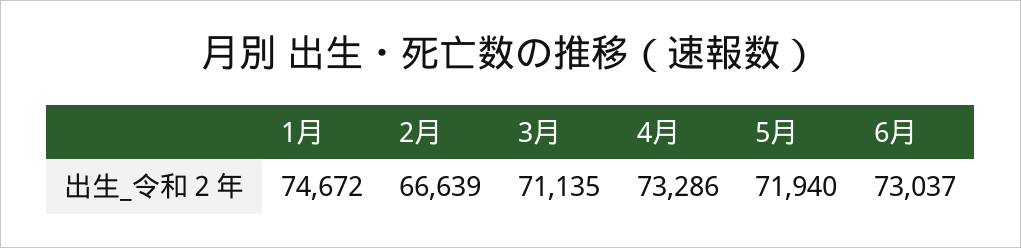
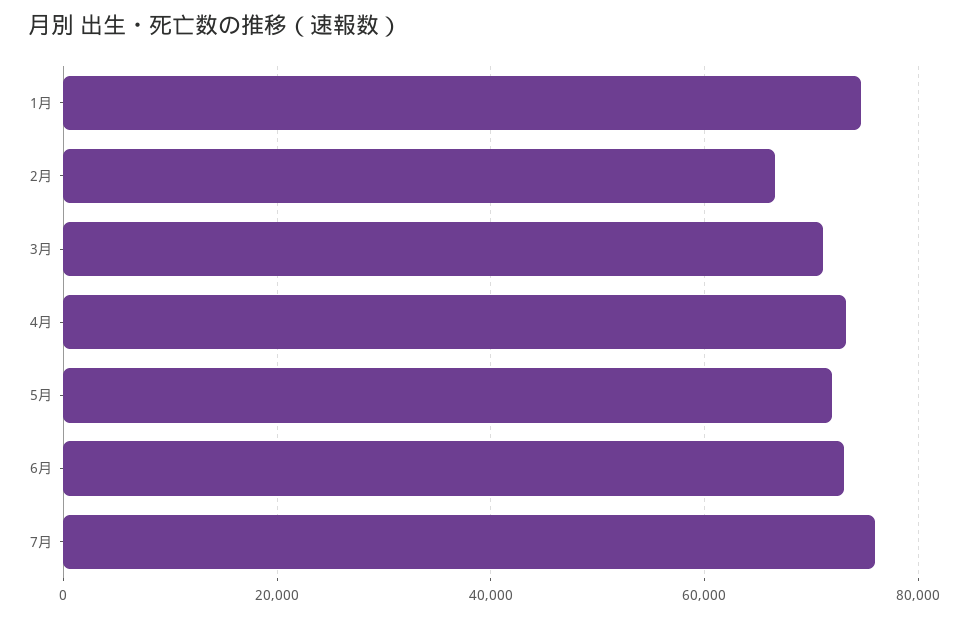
7月: none -> 76000

